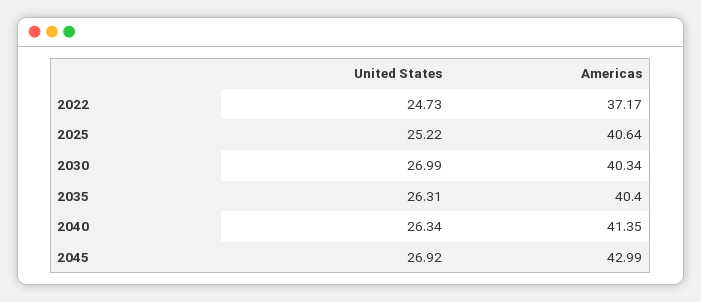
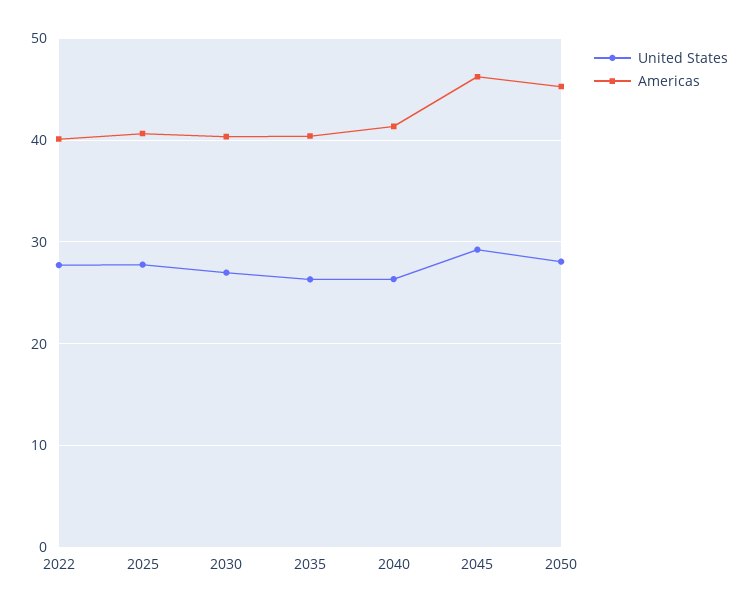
United States, 2022: 24.73 -> 28
Americas, 2022: 37.17 -> 40
United States, 2025: 25.22 -> 28
United States, 2045: 26.92 -> 29
Americas, 2045: 42.99 -> 46
United States, 2050: none -> 28
Americas, 2050: none -> 45

